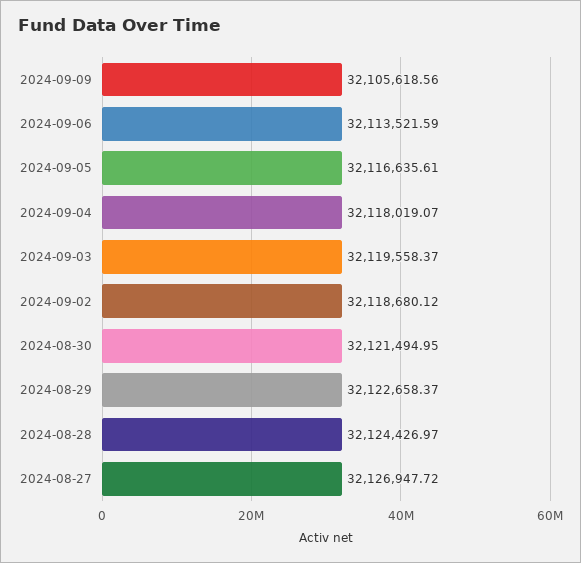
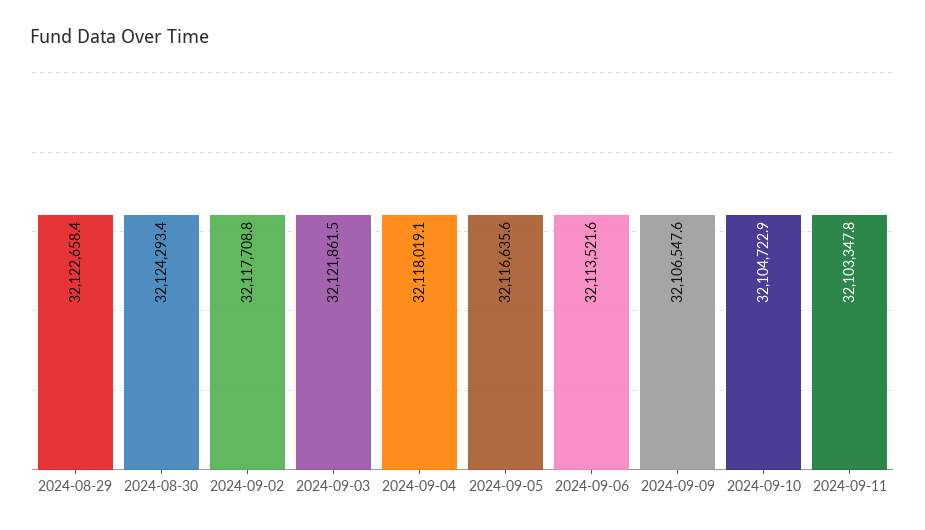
2024-09-09: 32105618.56 -> 32106547.6
2024-09-03: 32119558.37 -> 32121861.5
2024-09-02: 32118680.12 -> 32117708.8
2024-08-30: 32121494.95 -> 32124293.4
2024-08-28: 32124426.97 -> none
2024-08-27: 32126947.72 -> none
2024-09-10: none -> 32104722.9
2024-09-11: none -> 32103347.8

